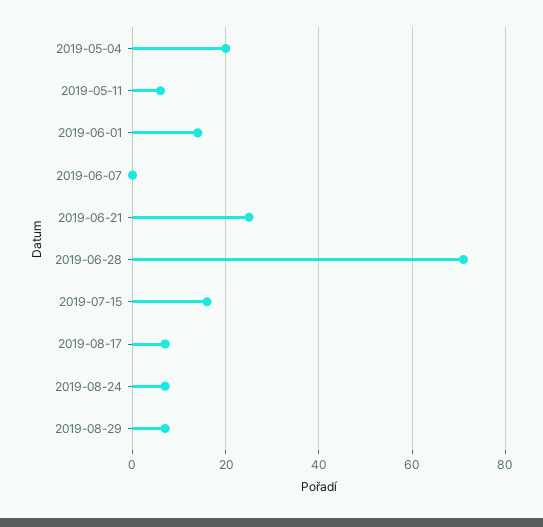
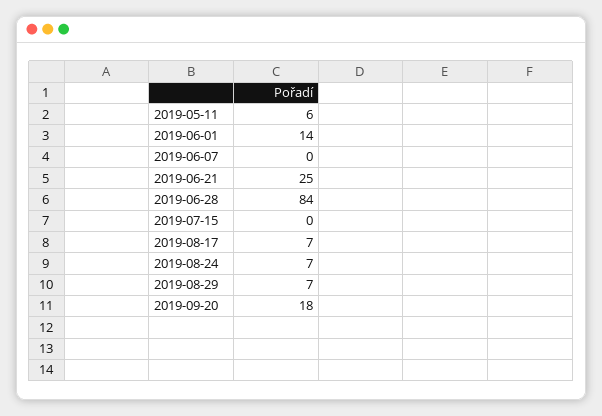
2019-05-04: 20 -> none
2019-06-28: 70 -> 84
2019-07-15: 15 -> 0
2019-09-20: none -> 18

